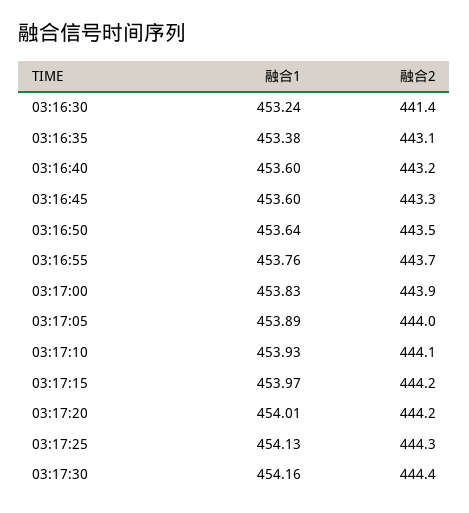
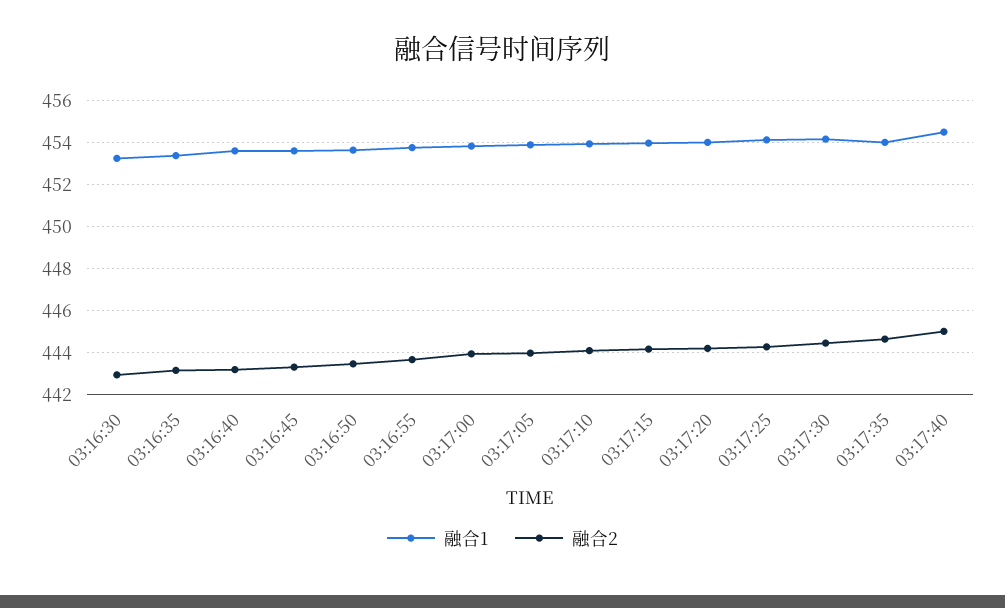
融合2, 03:16:30: 441.4 -> 443
融合1, 03:17:35: none -> 454
融合2, 03:17:35: none -> 444.5
融合1, 03:17:40: none -> 454.5
融合2, 03:17:40: none -> 445

